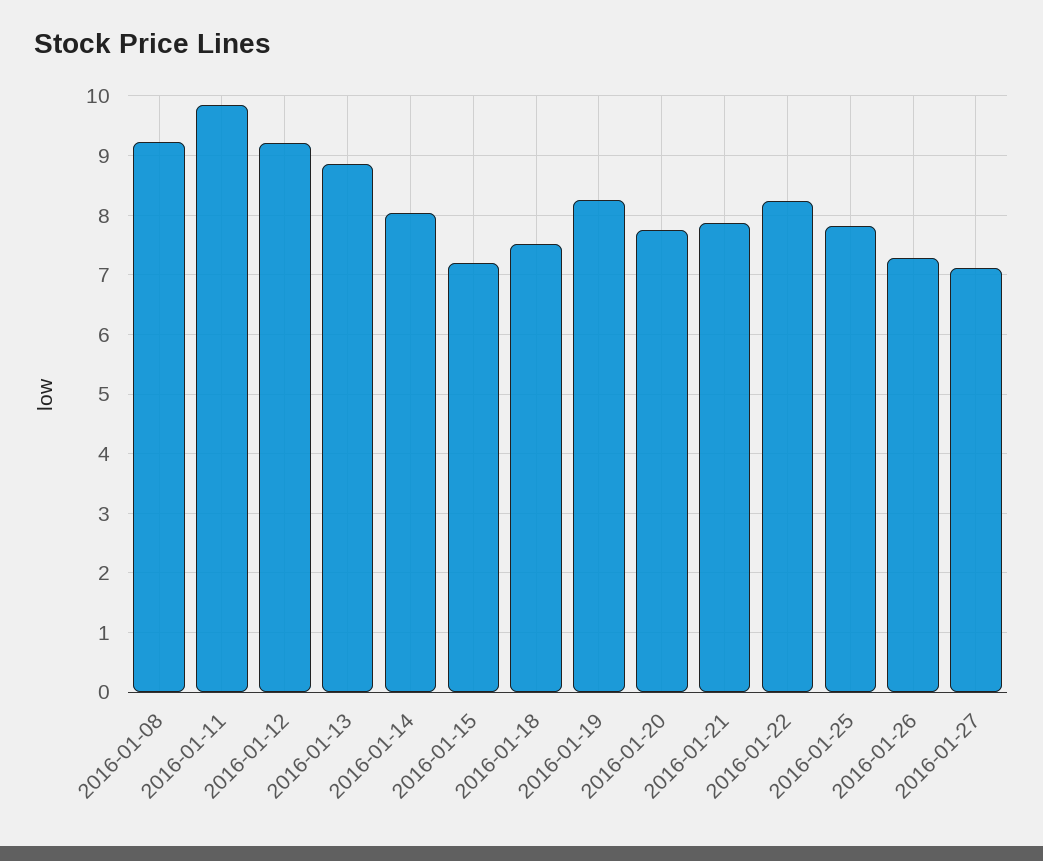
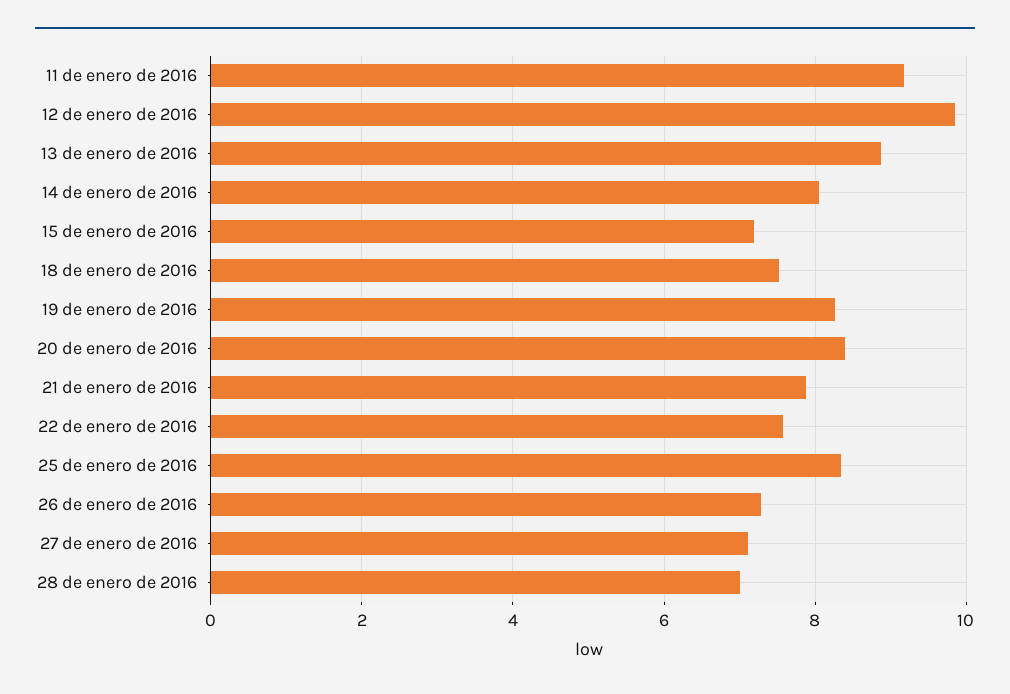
2016-01-08: 9.2 -> none
2016-01-11: 9.8 -> 9.2
2016-01-12: 9.2 -> 9.8
2016-01-20: 7.8 -> 8.4
2016-01-22: 8.2 -> 7.6
2016-01-25: 7.8 -> 8.4
28 de enero de 2016: none -> 7

